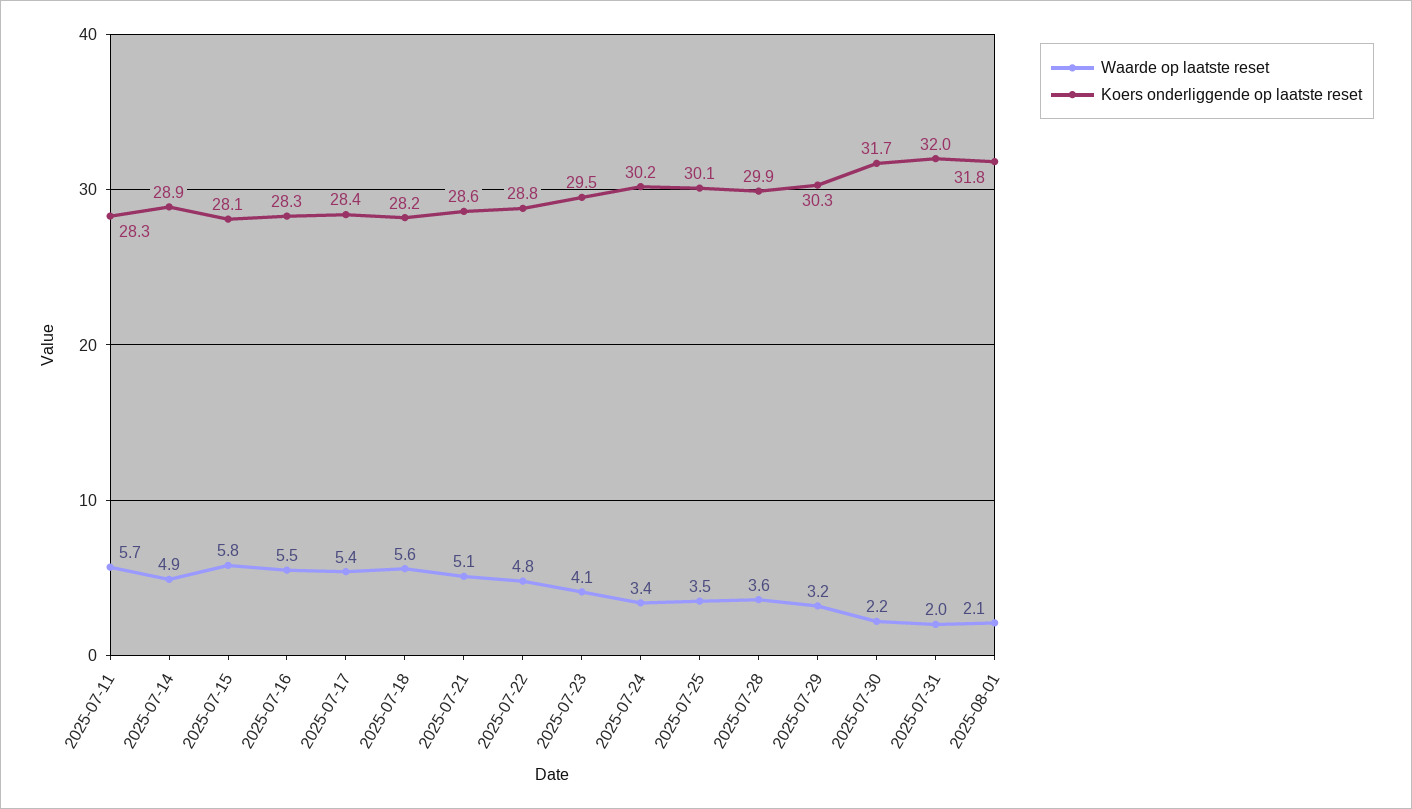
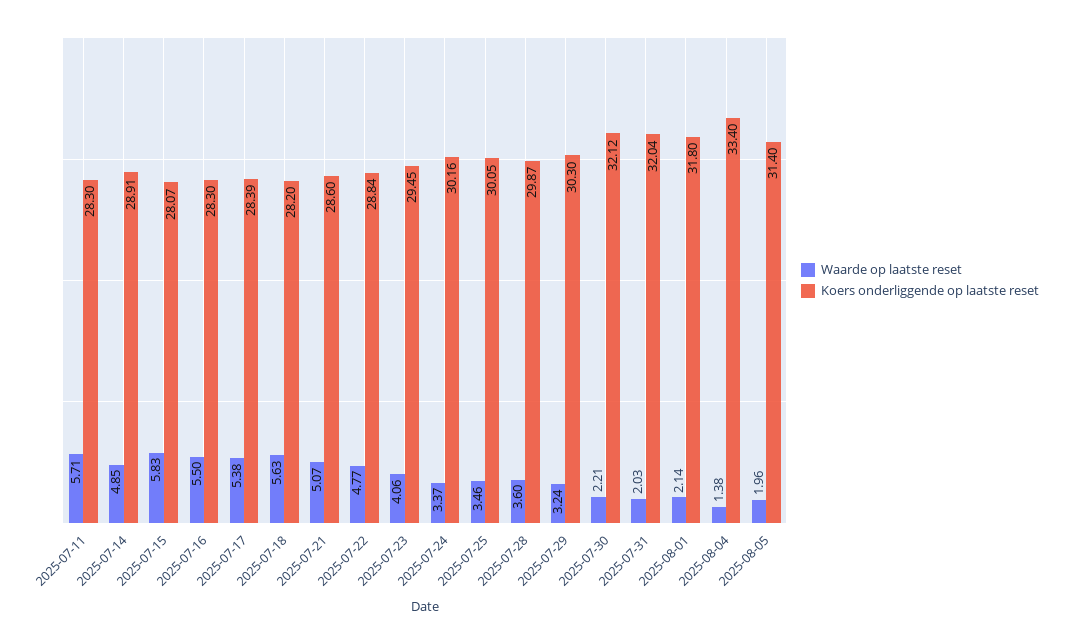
Koers onderliggende op laatste reset, 2025-07-30: 31.7 -> 32.12
Waarde op laatste reset, 2025-08-04: none -> 1.38
Koers onderliggende op laatste reset, 2025-08-04: none -> 33.4
Waarde op laatste reset, 2025-08-05: none -> 1.96
Koers onderliggende op laatste reset, 2025-08-05: none -> 31.4

